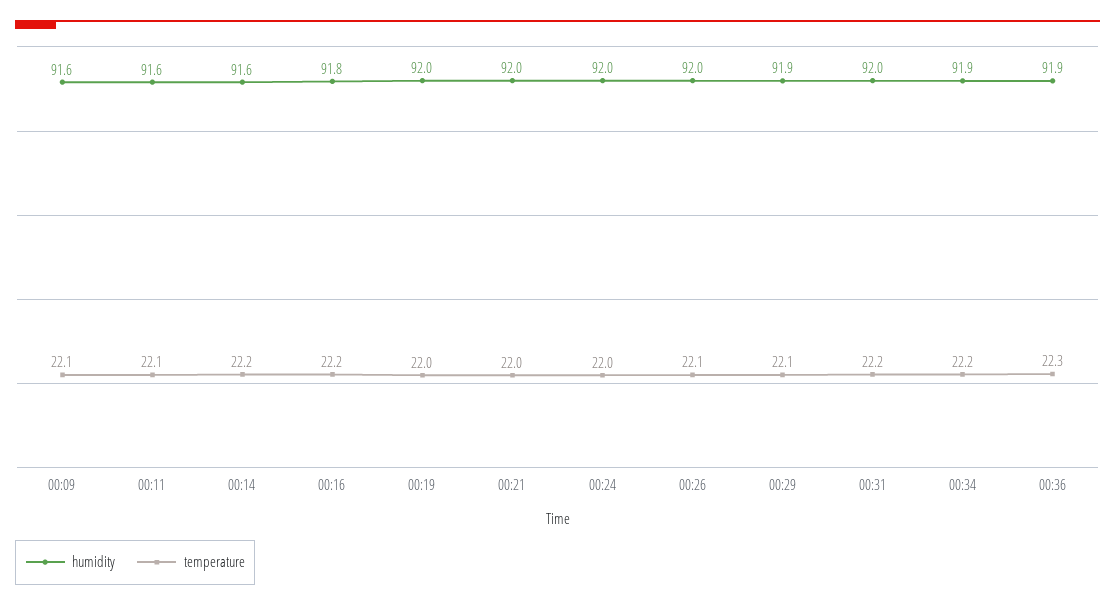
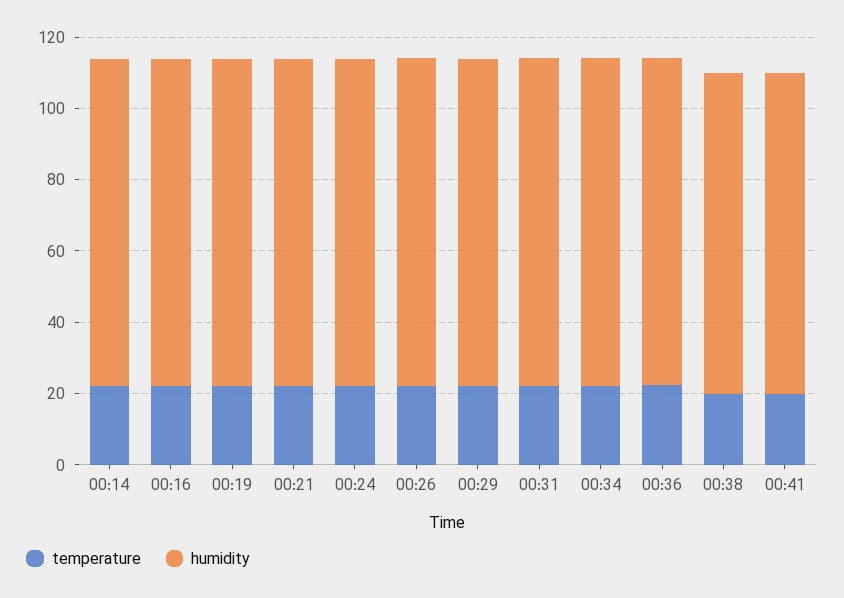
humidity, 00:09: 91.6 -> none
temperature, 00:09: 22.1 -> none
humidity, 00:11: 91.6 -> none
temperature, 00:11: 22.1 -> none
temperature, 00:38: none -> 20
humidity, 00:38: none -> 90
temperature, 00:41: none -> 20
humidity, 00:41: none -> 90

